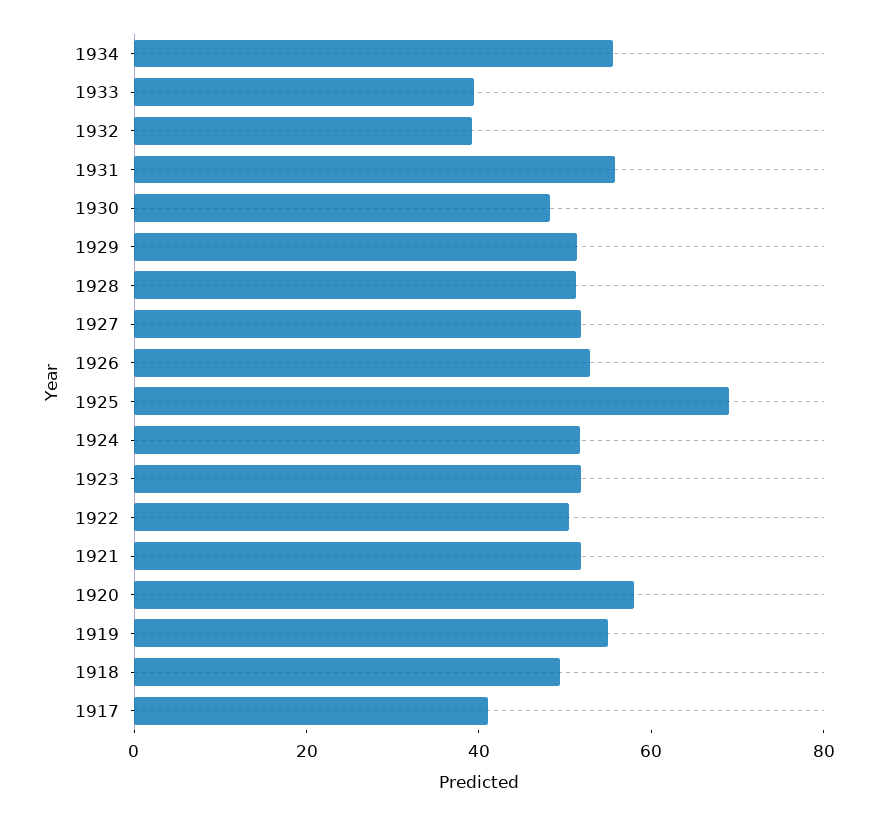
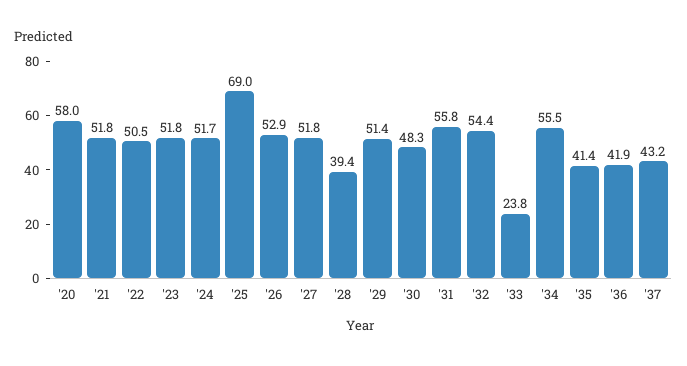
1933: 40 -> 23.8
1932: 40 -> 54.4
1928: 50 -> 39.4
1919: 55 -> none
1918: 50 -> none
1917: 40 -> none
'35: none -> 41.4
'36: none -> 41.9
'37: none -> 43.2

